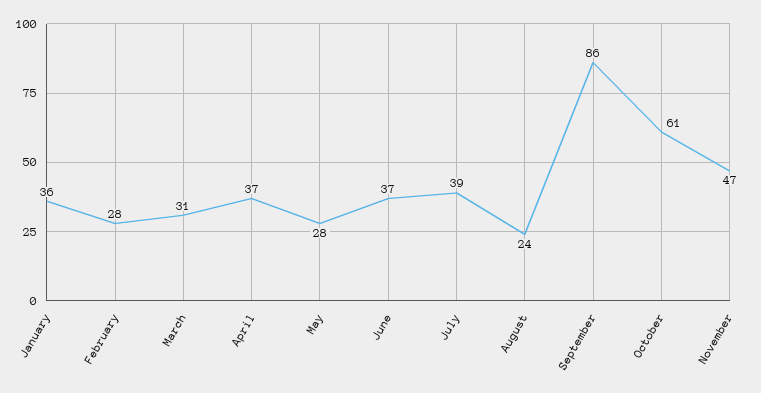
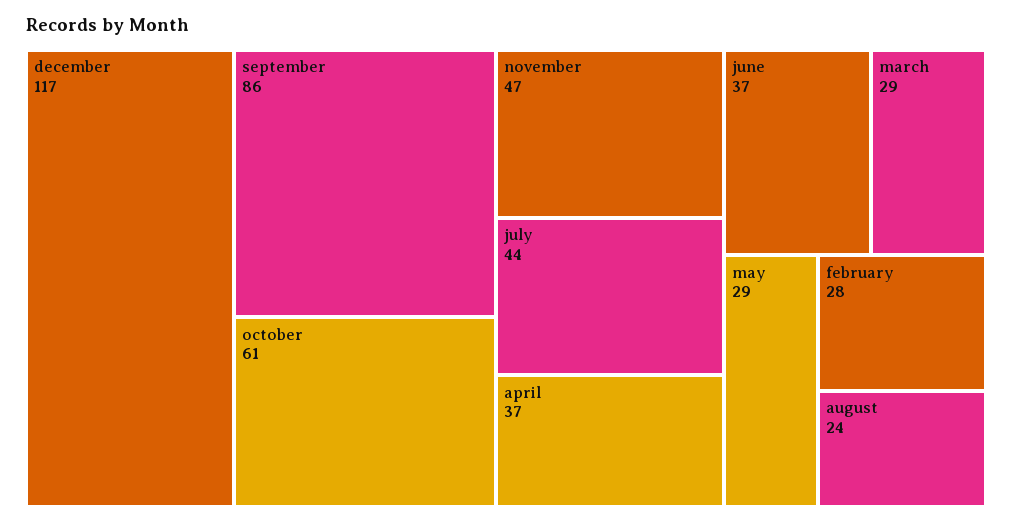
January: 36 -> none
March: 31 -> 29
May: 28 -> 29
July: 39 -> 44
december: none -> 117

